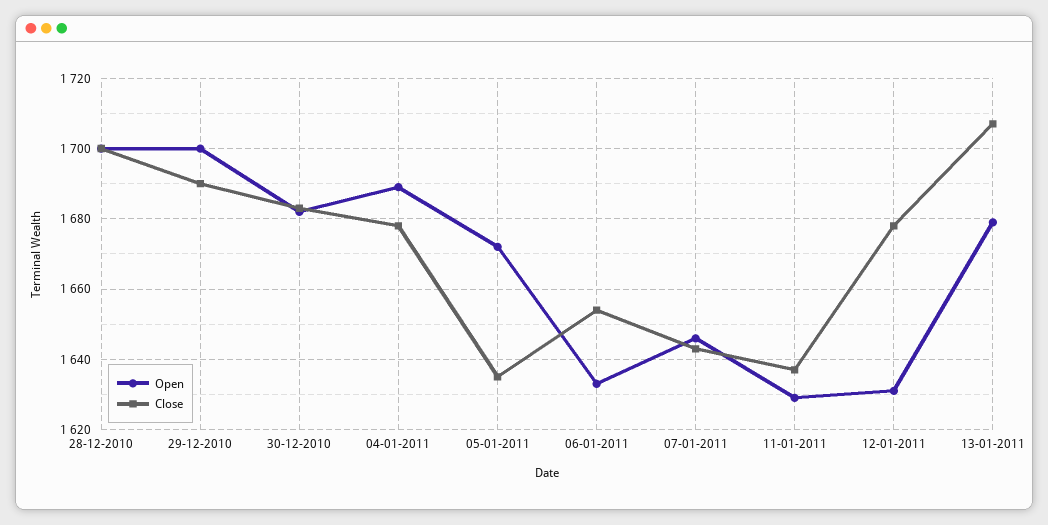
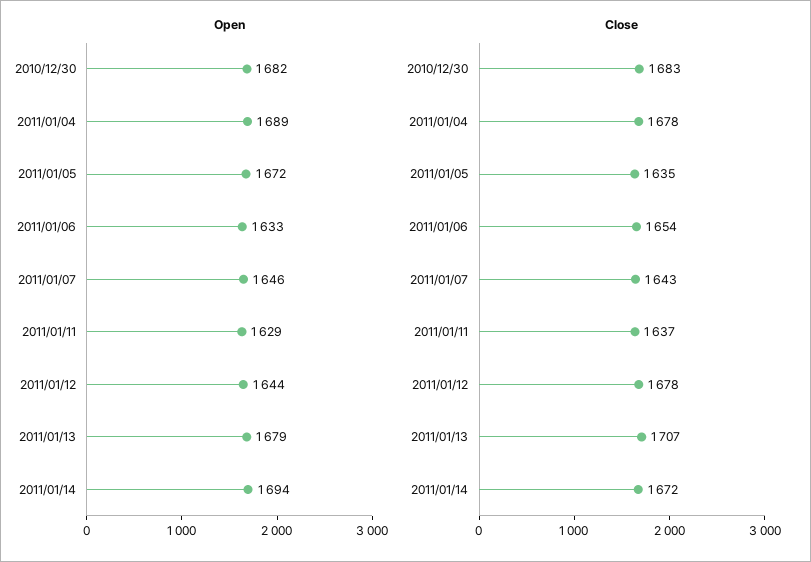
Open, 28-12-2010: 1700 -> none
Close, 28-12-2010: 1700 -> none
Open, 29-12-2010: 1700 -> none
Close, 29-12-2010: 1690 -> none
Open, 12-01-2011: 1630 -> 1644
Open, 2011/01/14: none -> 1694
Close, 2011/01/14: none -> 1672

